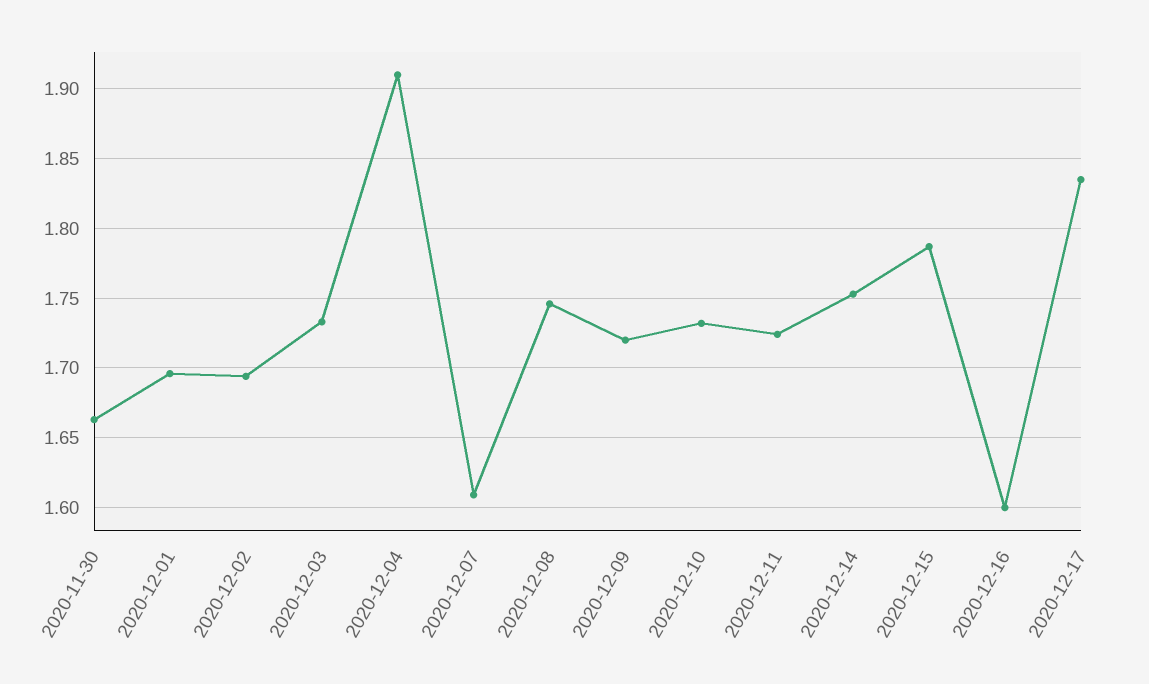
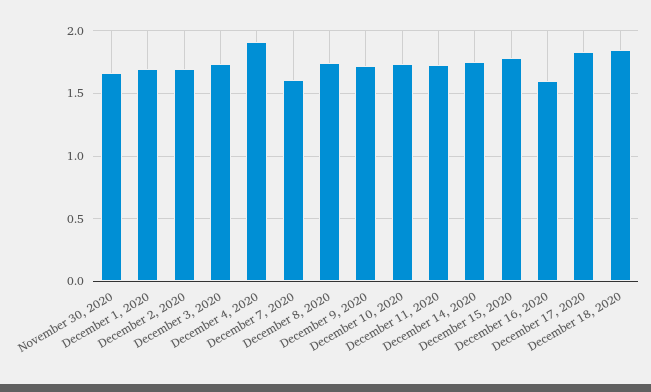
December 18, 2020: none -> 1.85

